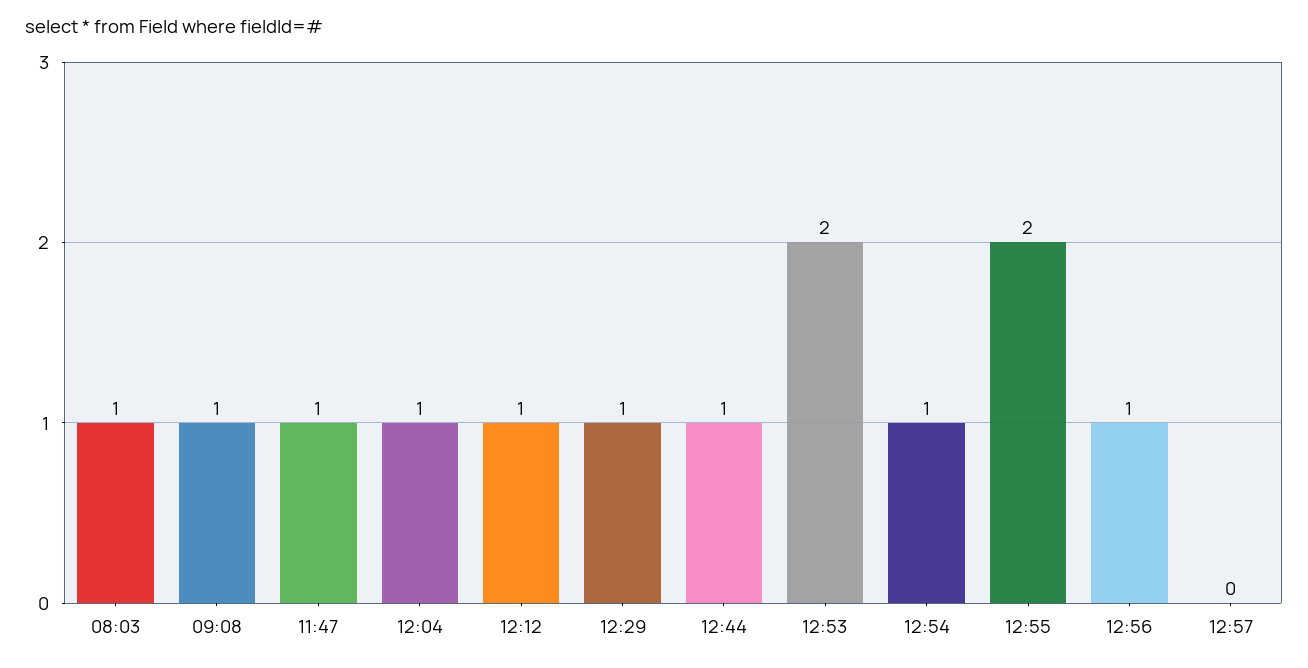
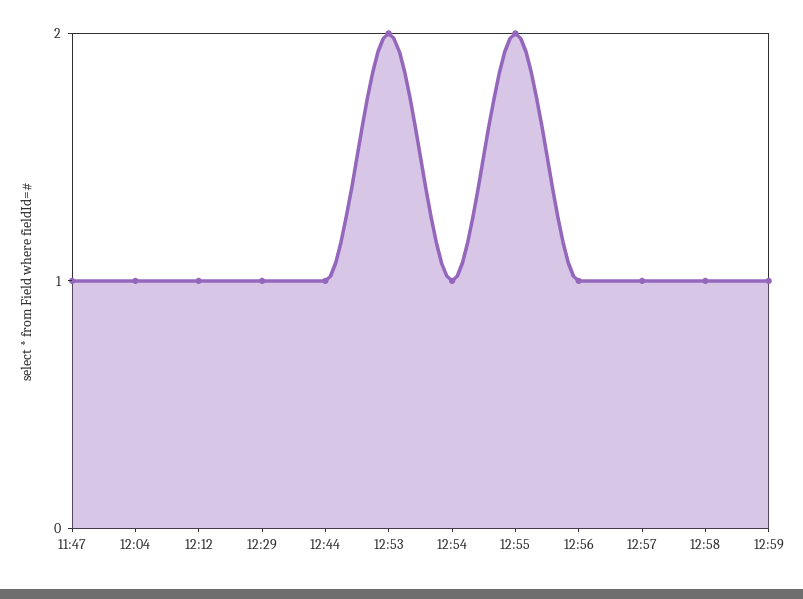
08:03: 1 -> none
09:08: 1 -> none
12:57: 0 -> 1
12:58: none -> 1
12:59: none -> 1

